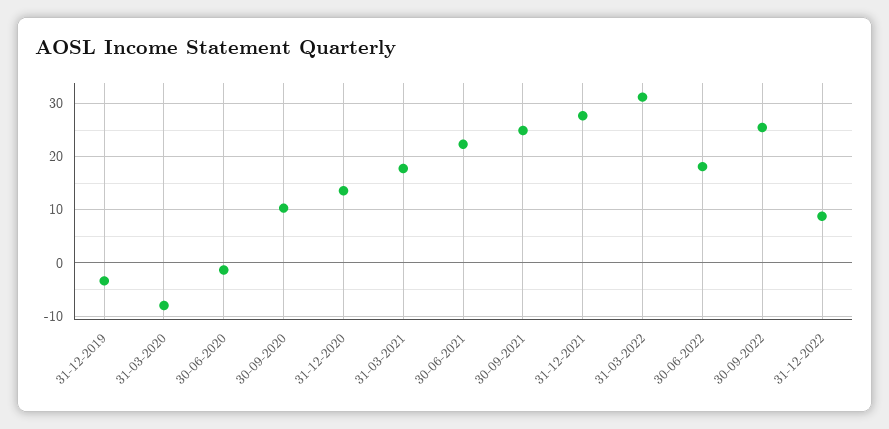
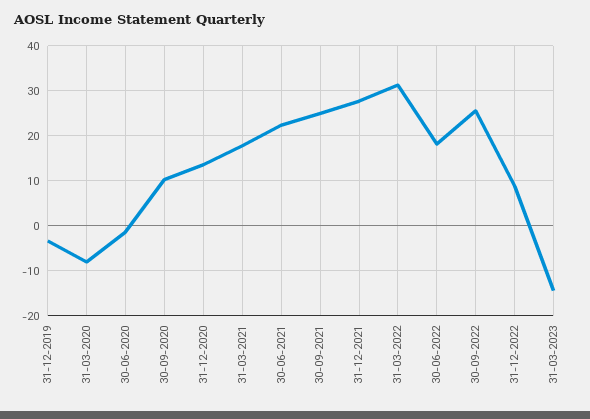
31-03-2023: none -> -14

